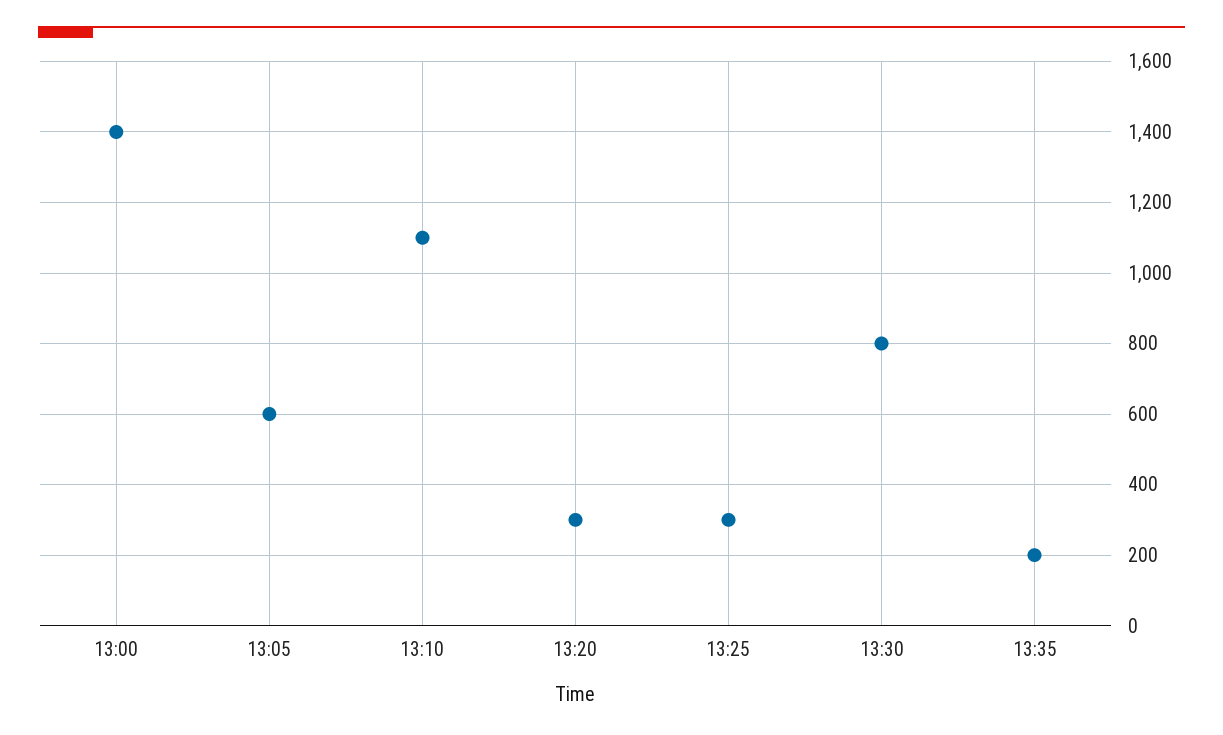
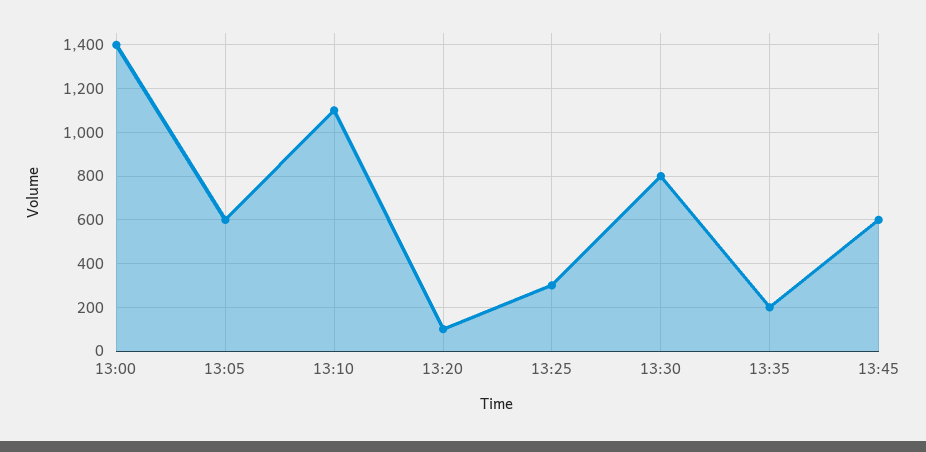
13:20: 300 -> 100
13:45: none -> 600

